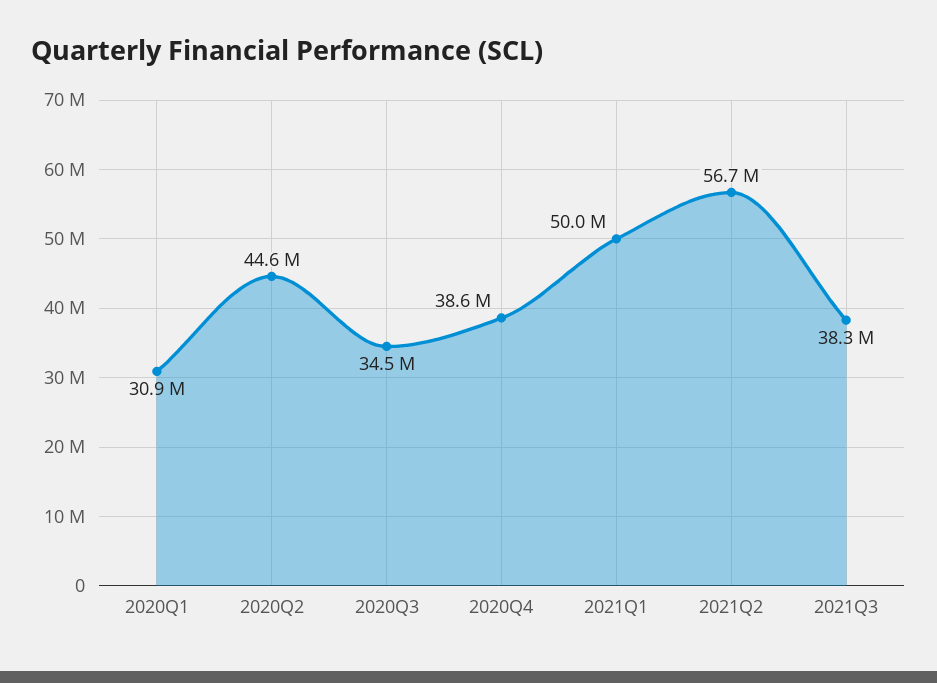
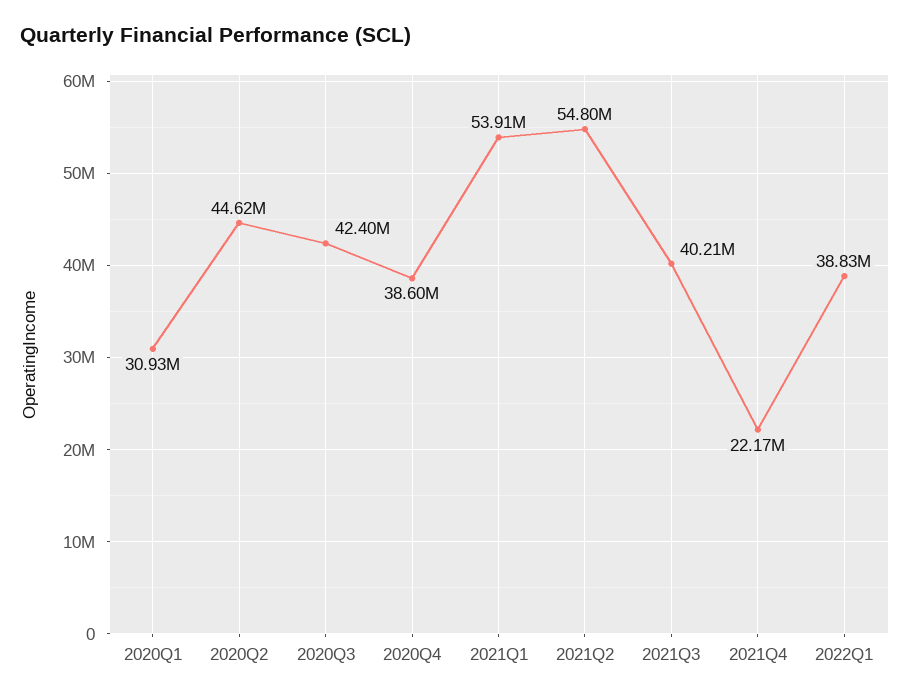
2020Q3: 34500000 -> 42400000
2021Q1: 50000000 -> 53910000
2021Q2: 56700000 -> 54800000
2021Q3: 38300000 -> 40210000
2021Q4: none -> 22170000
2022Q1: none -> 38830000

